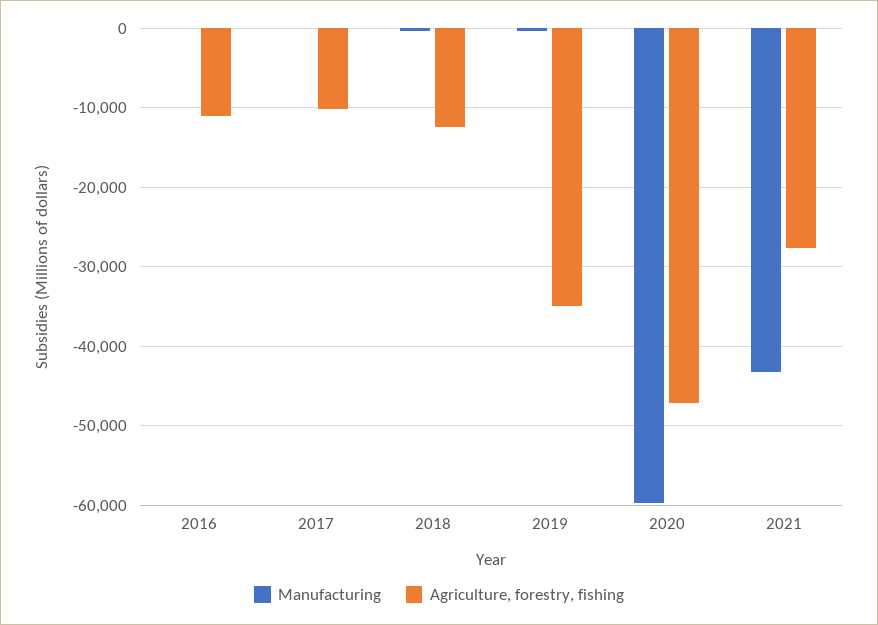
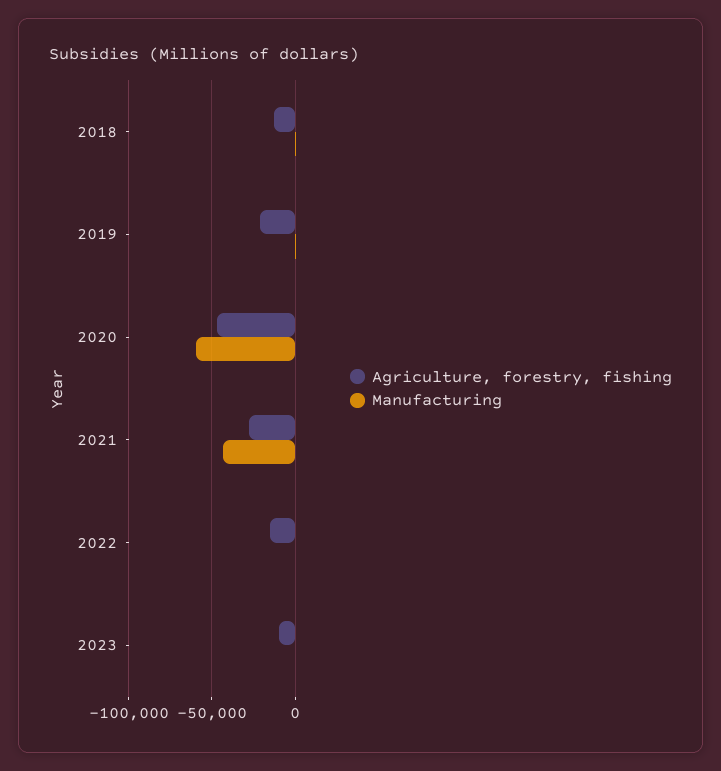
Manufacturing, 2016: 0 -> none
Agriculture, forestry, fishing, 2016: -11000 -> none
Manufacturing, 2017: 0 -> none
Agriculture, forestry, fishing, 2017: -10000 -> none
Agriculture, forestry, fishing, 2019: -35000 -> -20000
Agriculture, forestry, fishing, 2022: none -> -15000
Manufacturing, 2022: none -> 0
Agriculture, forestry, fishing, 2023: none -> -10000
Manufacturing, 2023: none -> 0

